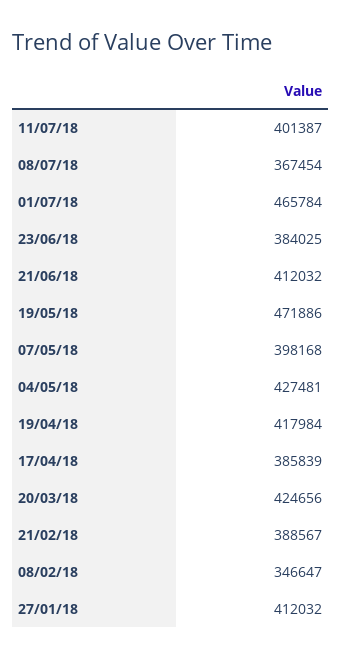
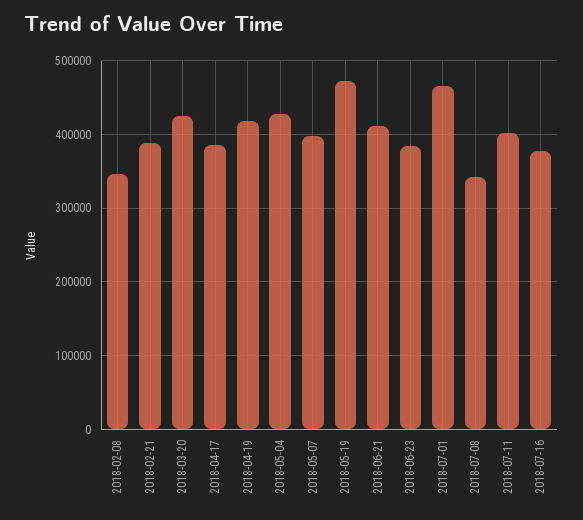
08/07/18: 367454 -> 340000
27/01/18: 412032 -> none
2018-07-16: none -> 380000

